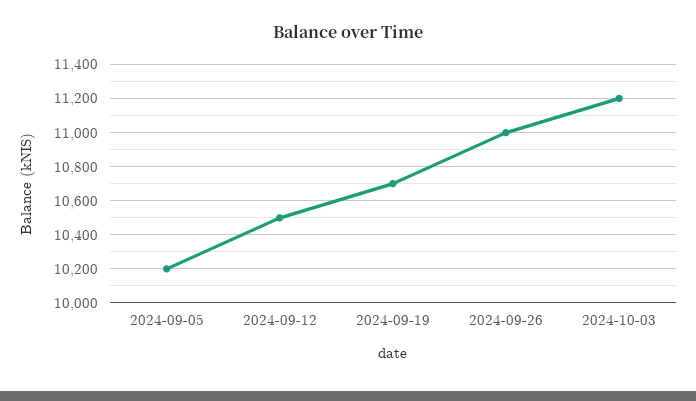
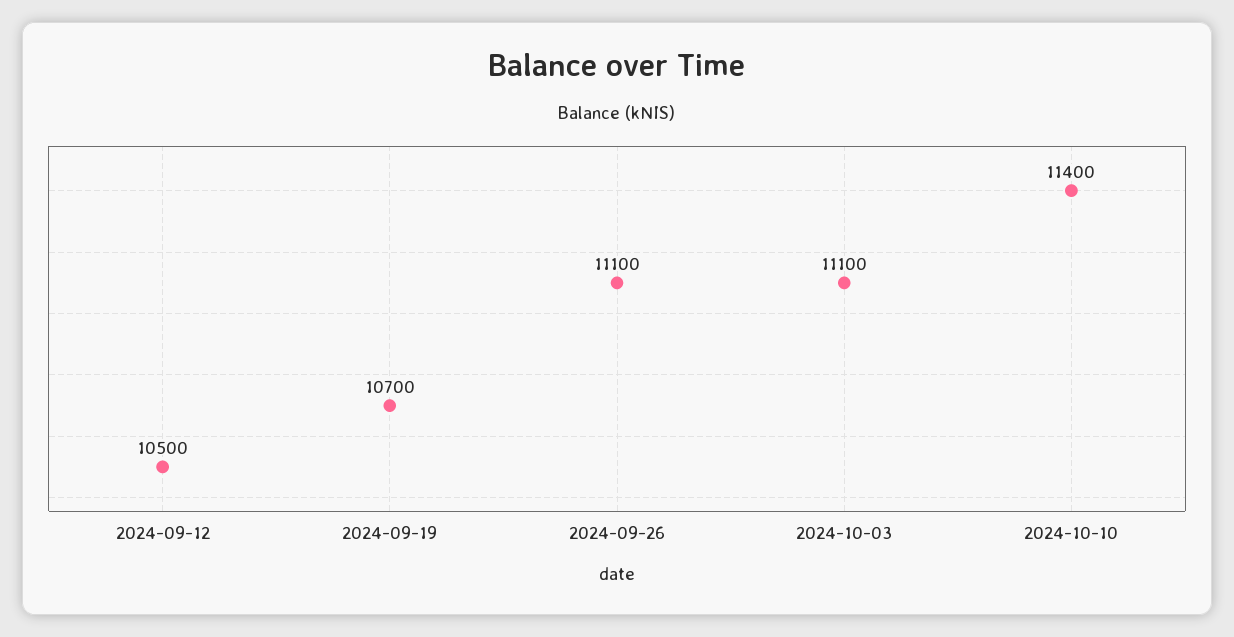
2024-09-05: 10200 -> none
2024-09-26: 11000 -> 11100
2024-10-03: 11200 -> 11100
2024-10-10: none -> 11400

